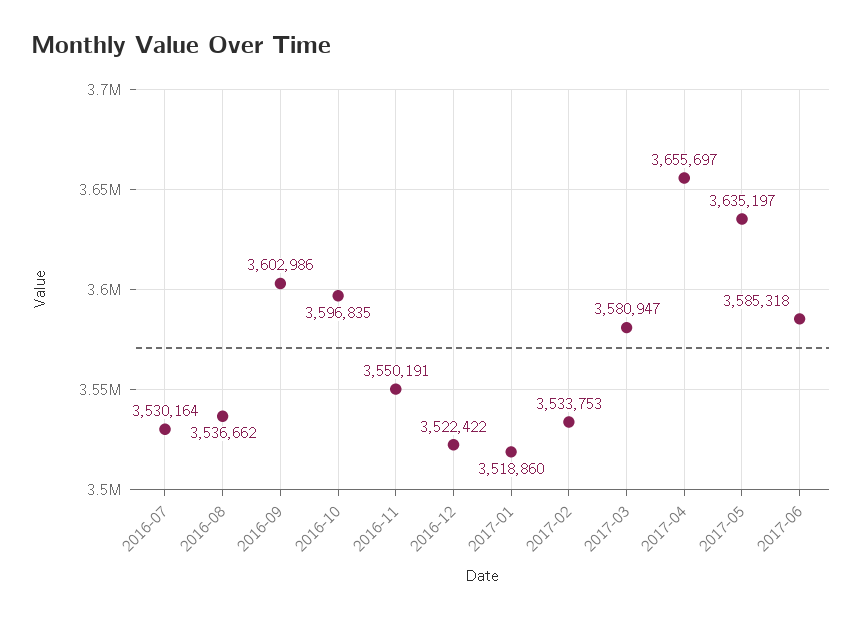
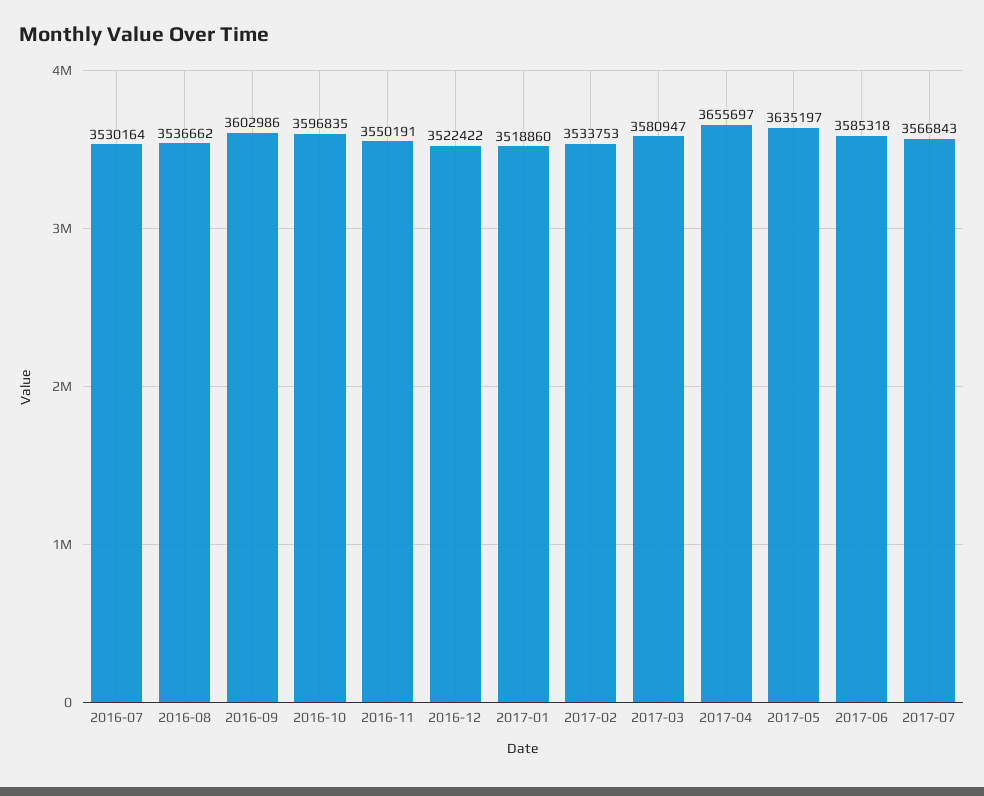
2017-07: none -> 3566843

